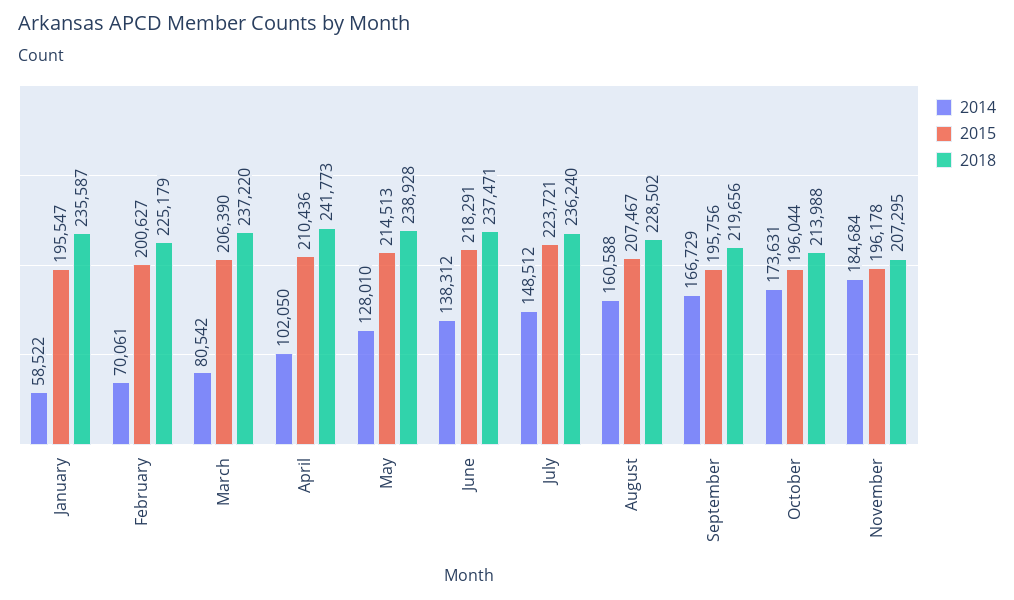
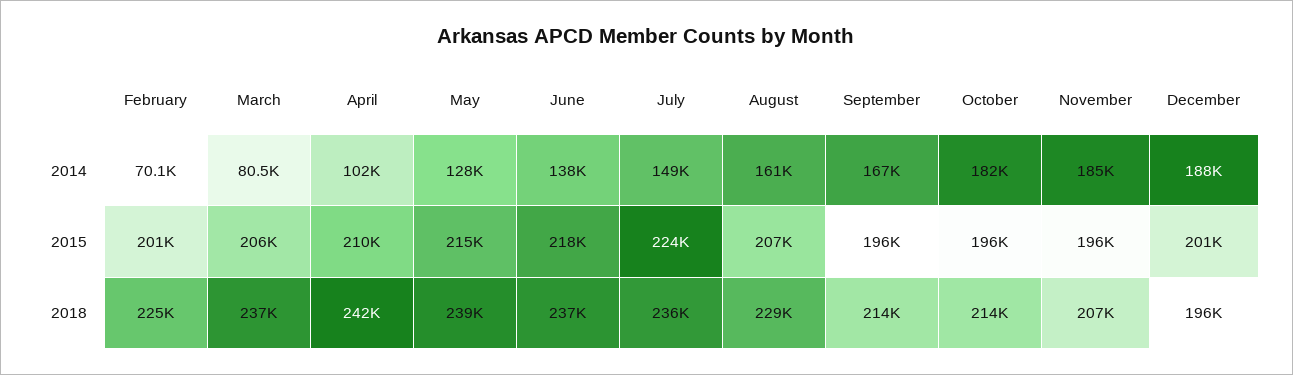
2014, January: 58522 -> none
2015, January: 195547 -> none
2018, January: 235587 -> none
2018, September: 219656 -> 214000
2014, October: 173631 -> 182000
2014, December: none -> 188000
2015, December: none -> 201000
2018, December: none -> 196000

